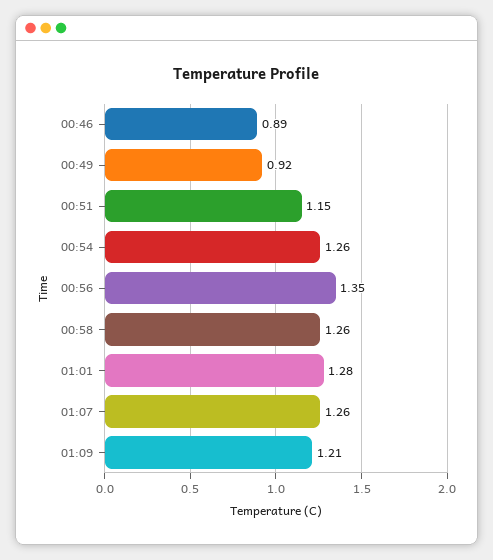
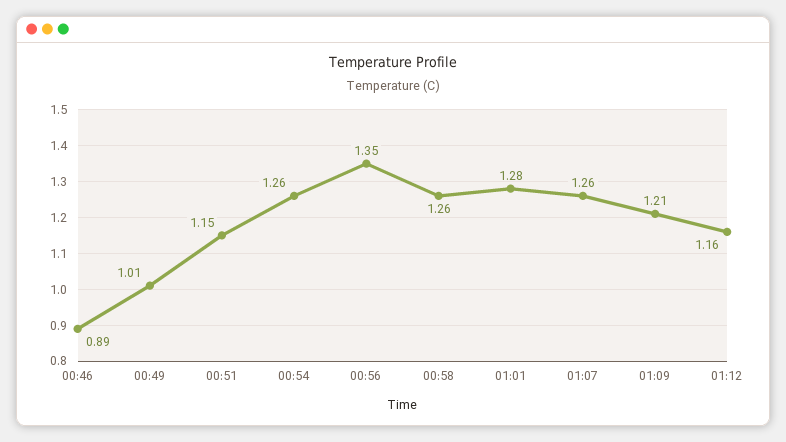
00:49: 0.92 -> 1.01
01:12: none -> 1.16

